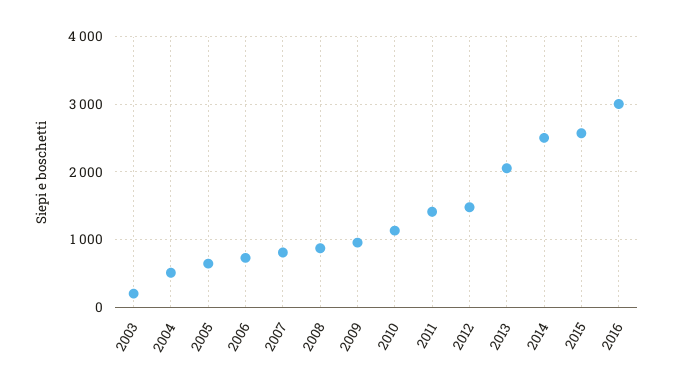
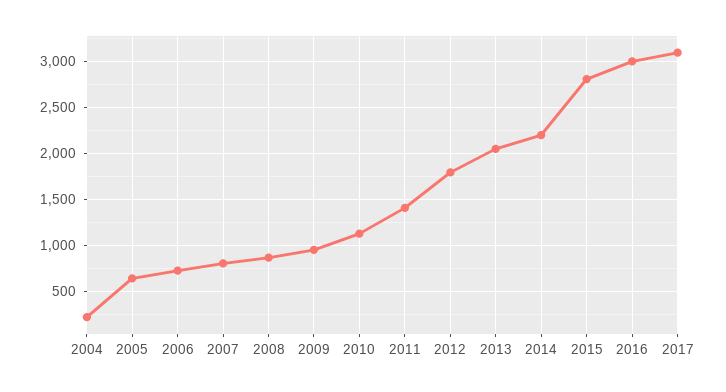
2003: 200 -> none
2004: 500 -> 200
2012: 1500 -> 1800
2014: 2500 -> 2200
2015: 2600 -> 2800
2017: none -> 3100

